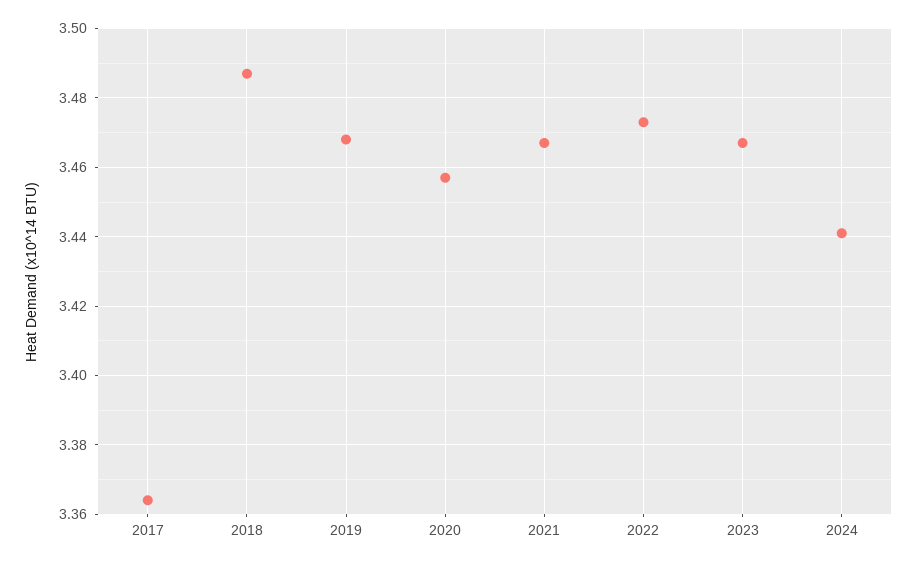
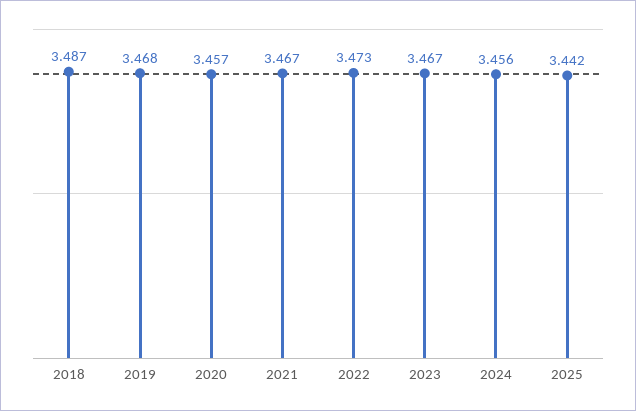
2017: 3.365 -> none
2024: 3.44 -> 3.456
2025: none -> 3.442

